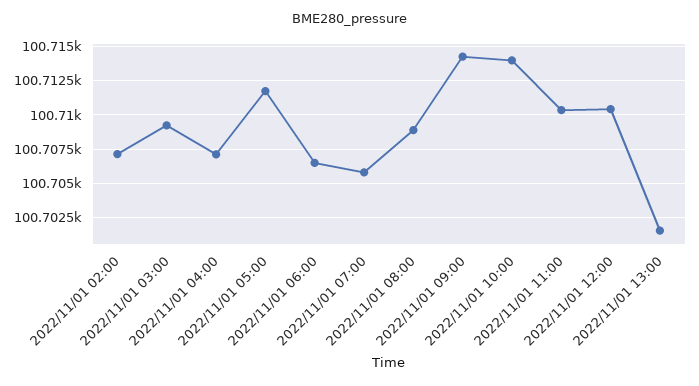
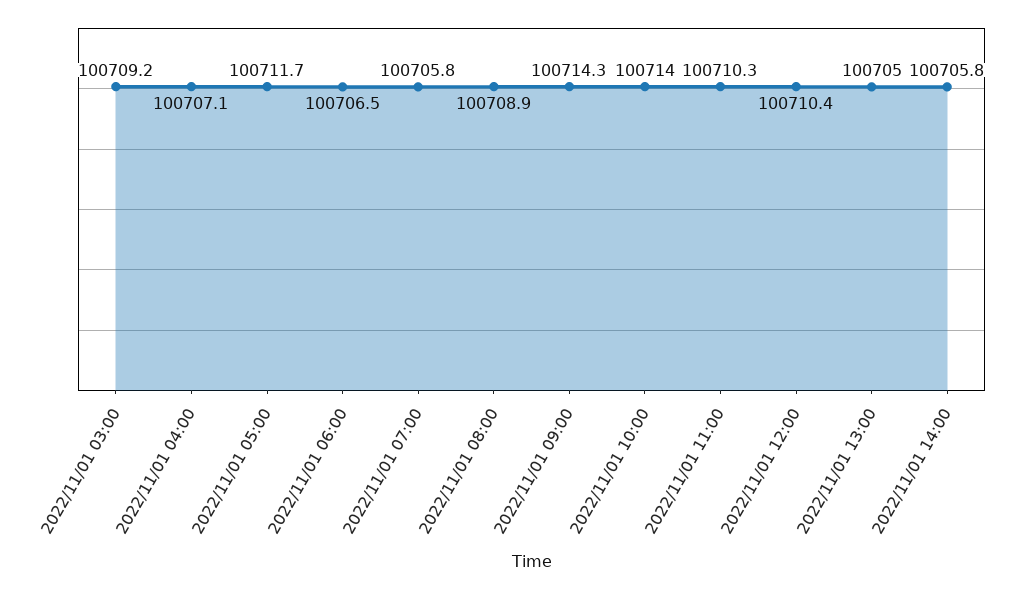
2022/11/01 02:00: 100707 -> none
2022/11/01 13:00: 100701.5 -> 100705
2022/11/01 14:00: none -> 100705.8

